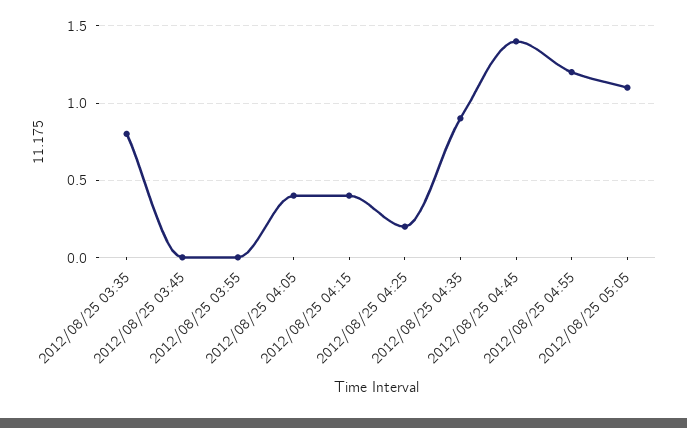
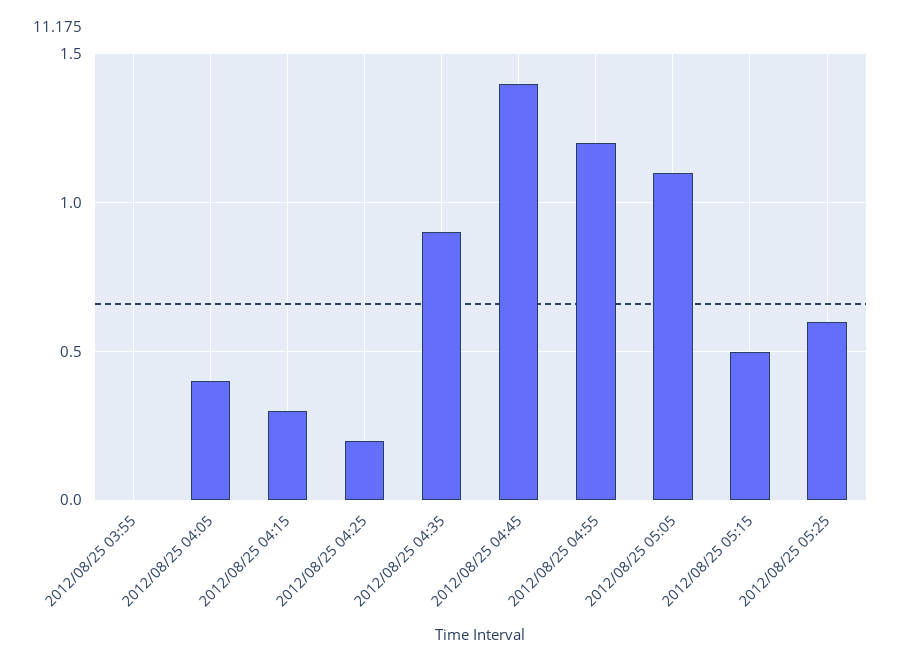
2012/08/25 03:35: 0.8 -> none
2012/08/25 03:45: 0 -> none
2012/08/25 04:15: 0.4 -> 0.3
2012/08/25 05:15: none -> 0.5
2012/08/25 05:25: none -> 0.6

